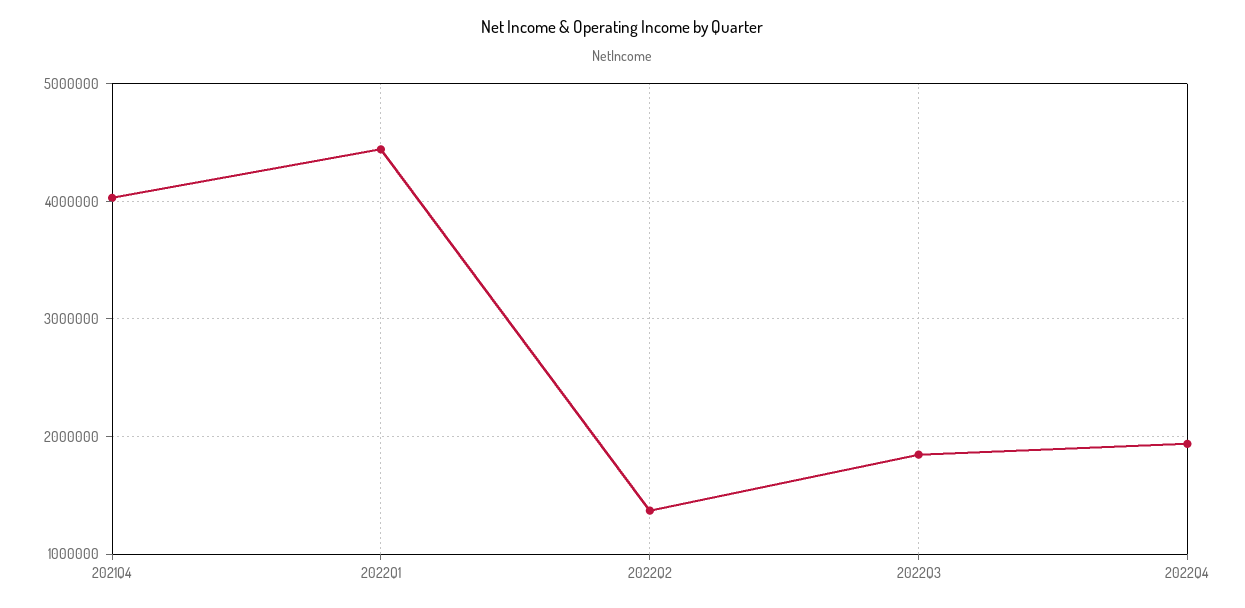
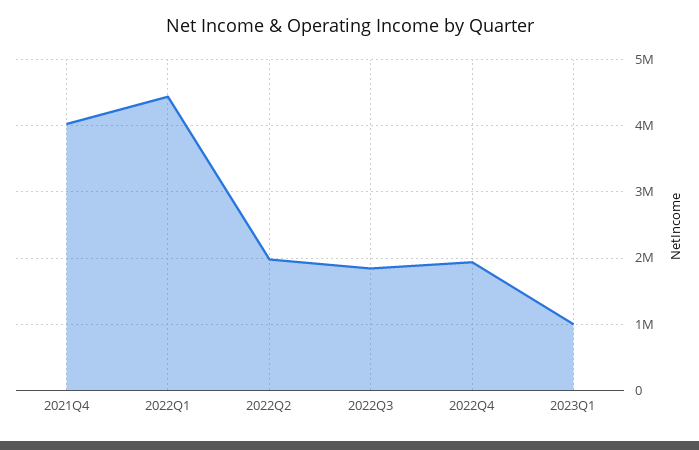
2022Q2: 1400000 -> 2000000
2023Q1: none -> 1000000

